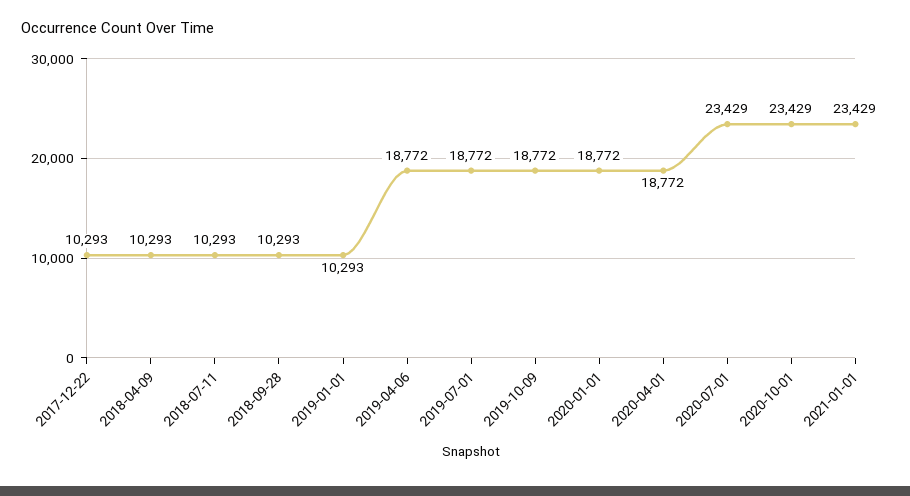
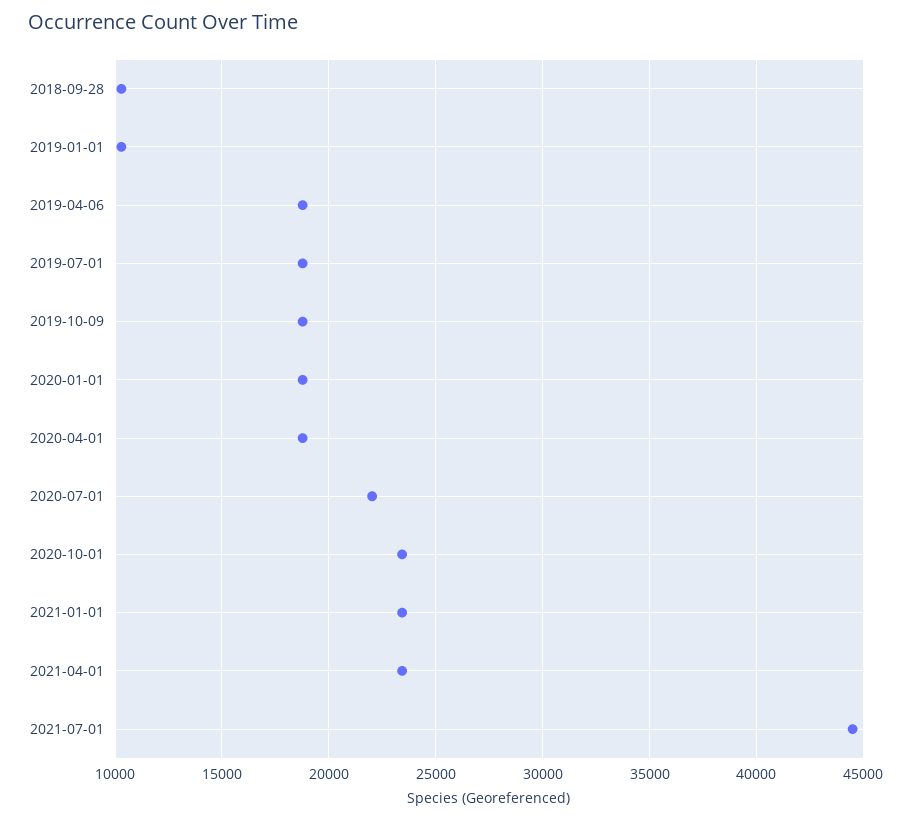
2017-12-22: 10293 -> none
2018-04-09: 10293 -> none
2018-07-11: 10293 -> none
2020-07-01: 23429 -> 22000
2021-04-01: none -> 23500
2021-07-01: none -> 44500

